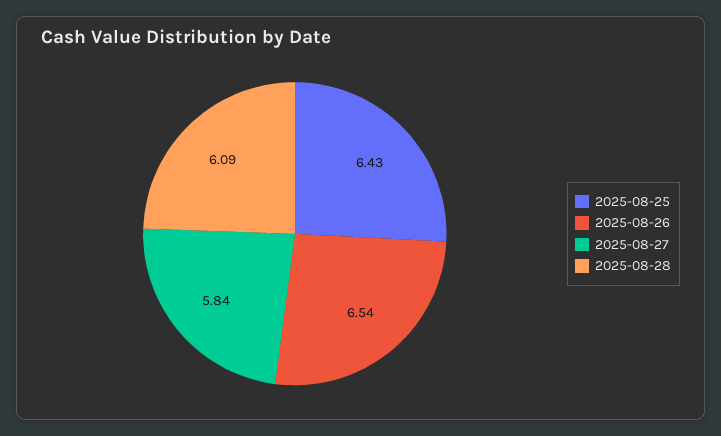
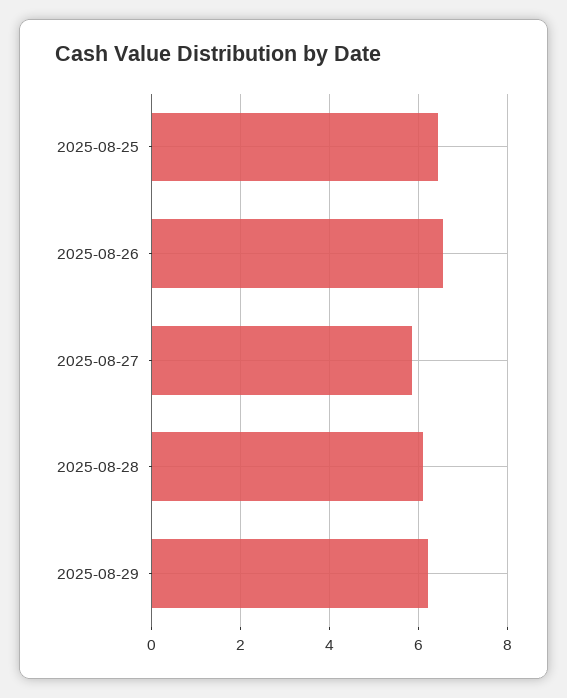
2025-08-29: none -> 6.2

